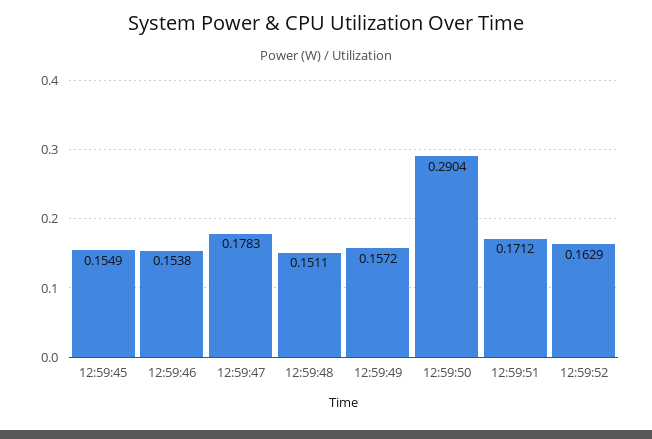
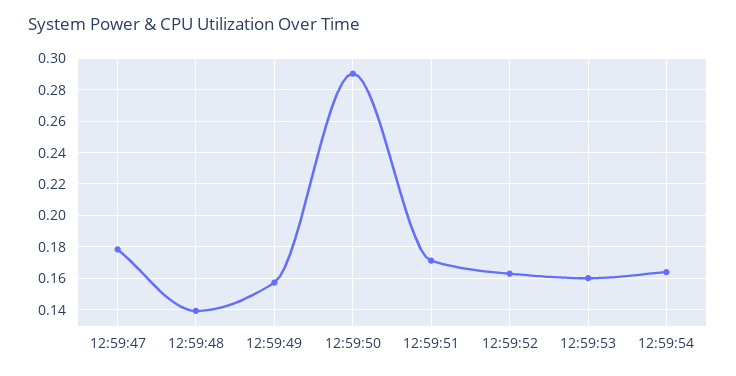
12:59:45: 0.1549 -> none
12:59:46: 0.1538 -> none
12:59:48: 0.1511 -> 0.14
12:59:53: none -> 0.16
12:59:54: none -> 0.165

